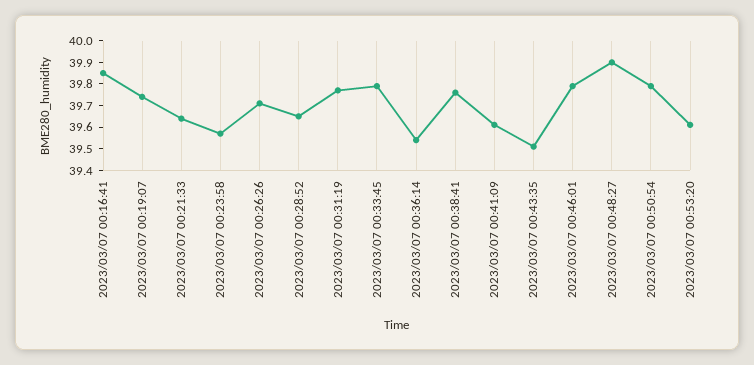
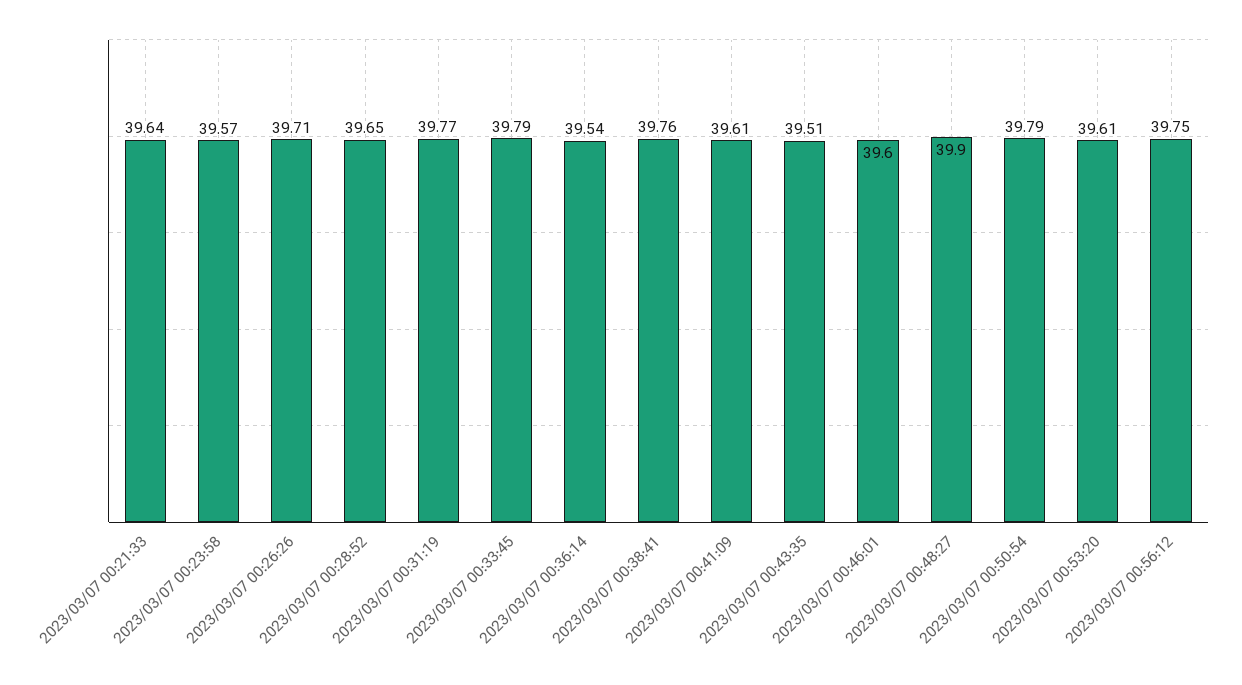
2023/03/07 00:16:41: 39.85 -> none
2023/03/07 00:19:07: 39.75 -> none
2023/03/07 00:46:01: 39.8 -> 39.6
2023/03/07 00:56:12: none -> 39.75

